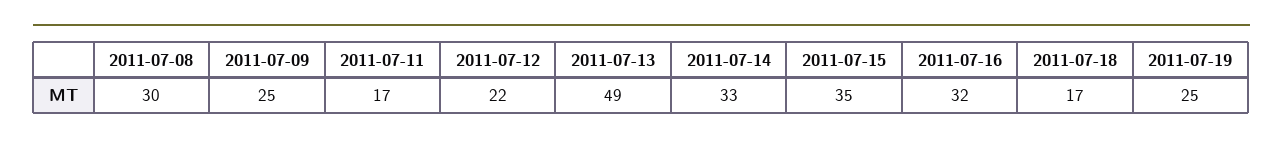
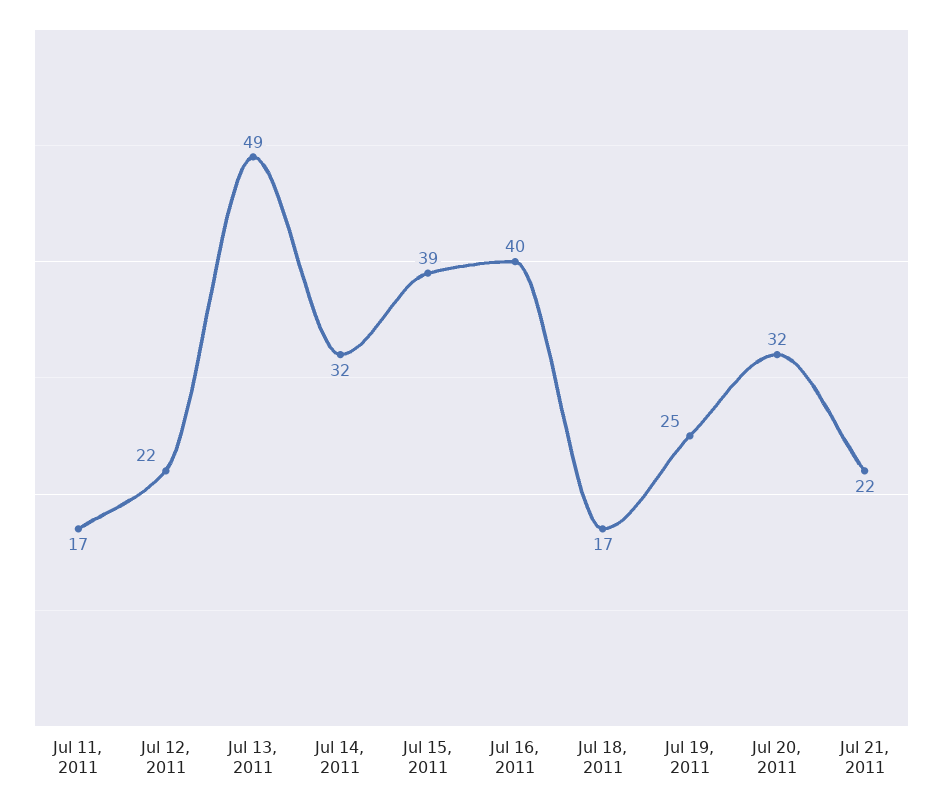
2011-07-08: 30 -> none
2011-07-09: 25 -> none
2011-07-14: 33 -> 32
2011-07-15: 35 -> 39
2011-07-16: 32 -> 40
Jul 20, 2011: none -> 32
Jul 21, 2011: none -> 22

